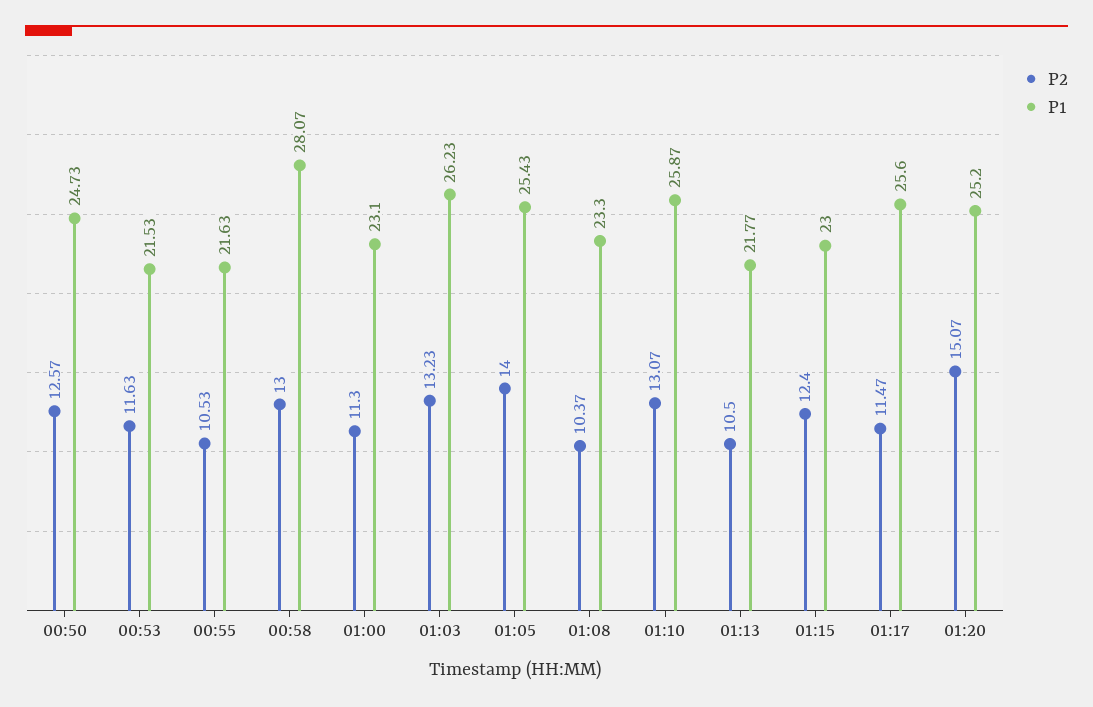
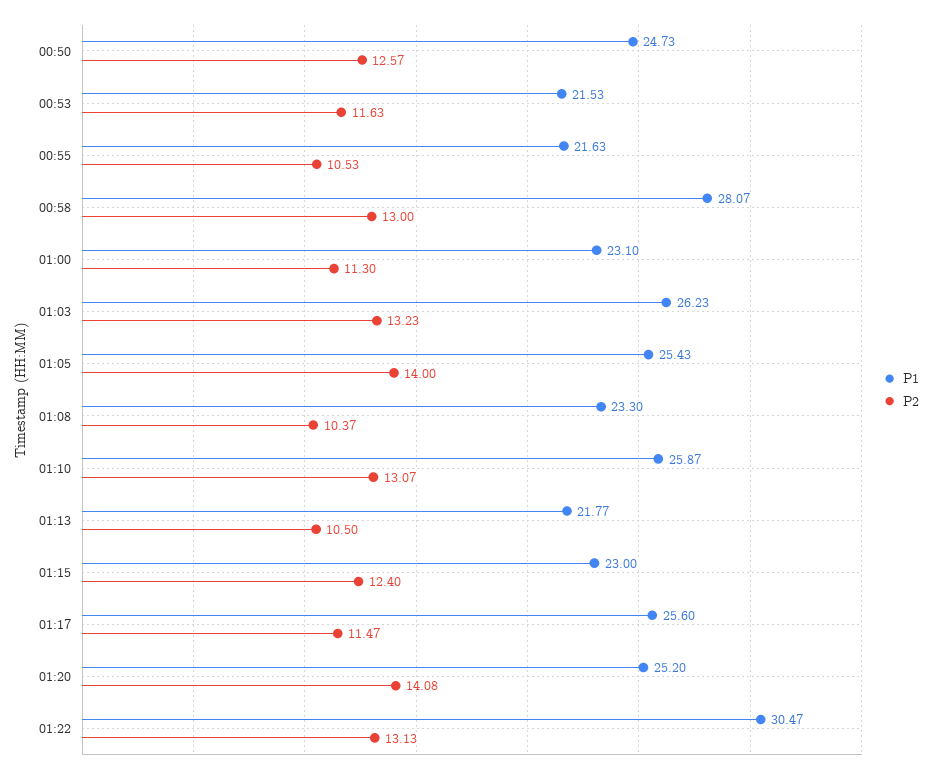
P2, 01:20: 15.07 -> 14.08
P1, 01:22: none -> 30.47
P2, 01:22: none -> 13.13

